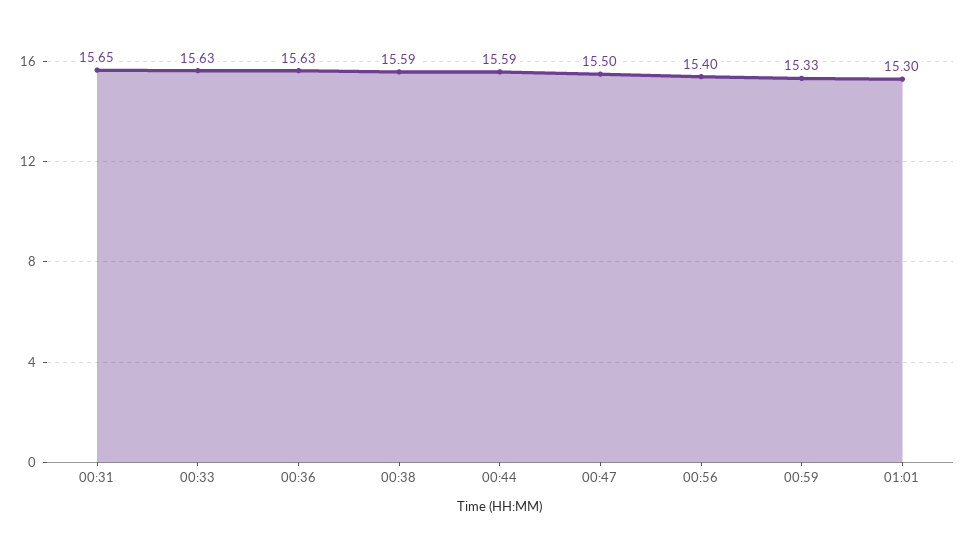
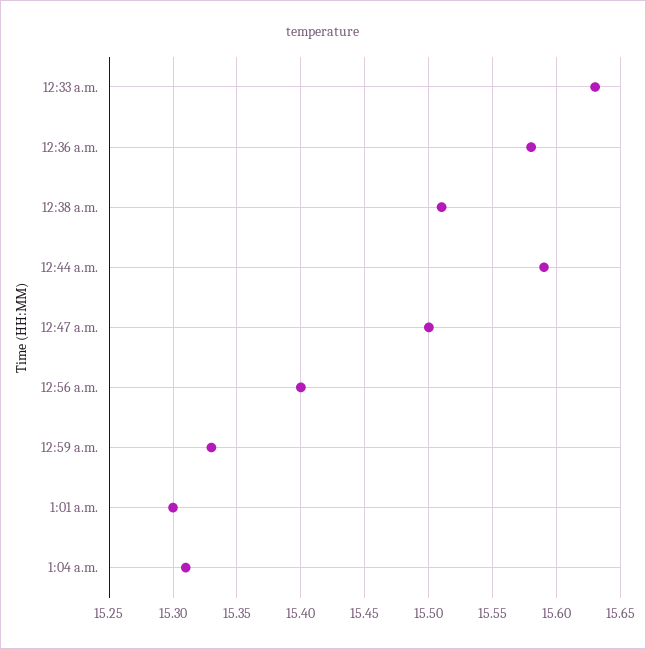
00:31: 15.65 -> none
00:36: 15.63 -> 15.58
00:38: 15.59 -> 15.51
1:04 a.m.: none -> 15.31

